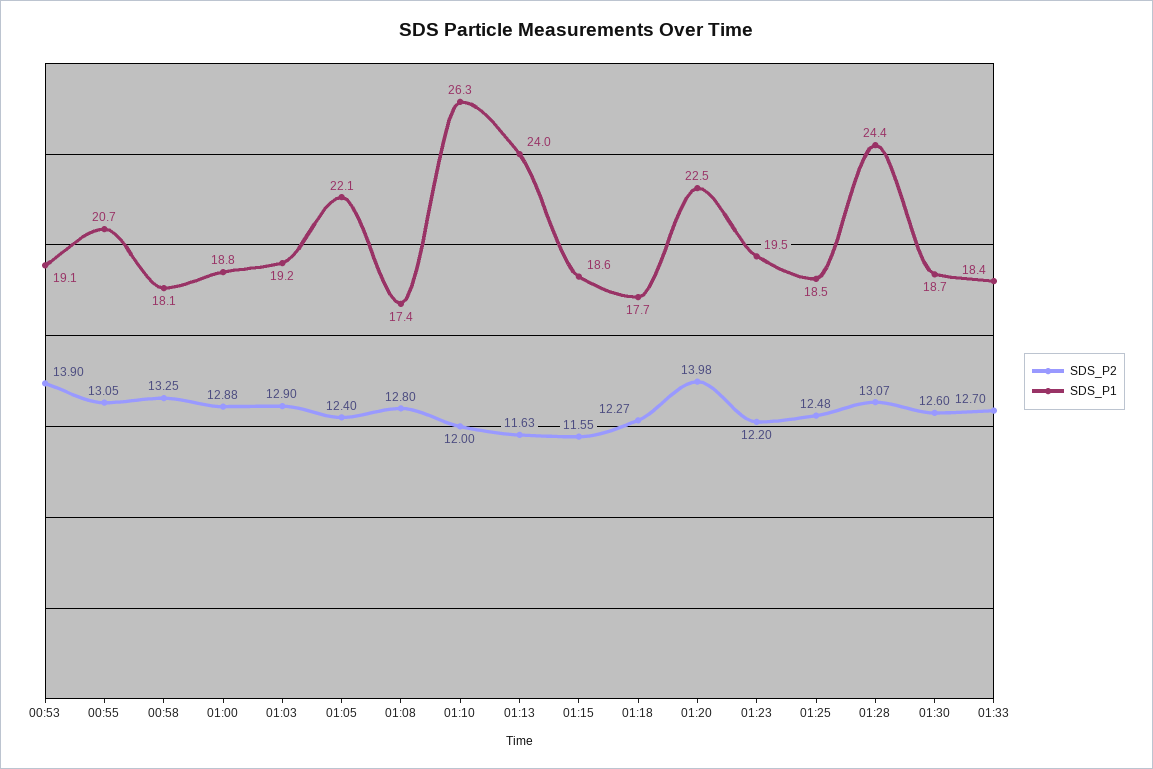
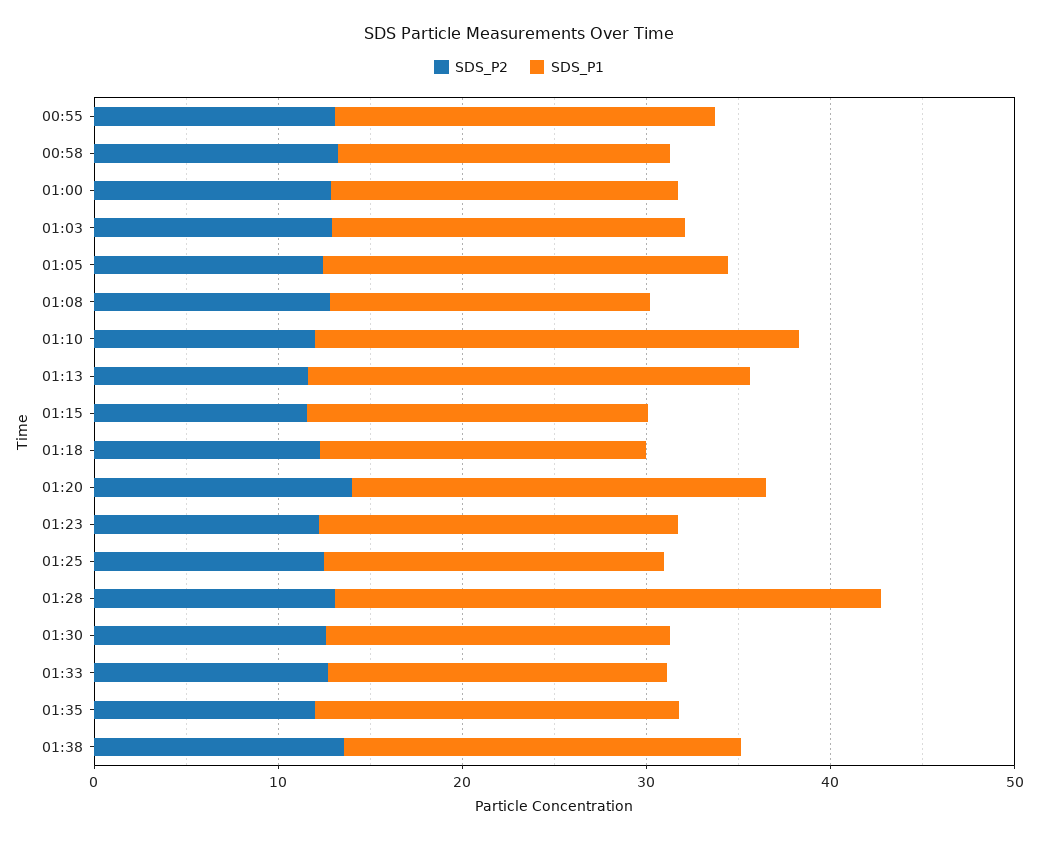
SDS_P2, 00:53: 13.9 -> none
SDS_P1, 00:53: 19.1 -> none
SDS_P1, 01:28: 24.4 -> 30
SDS_P2, 01:35: none -> 12
SDS_P1, 01:35: none -> 20
SDS_P2, 01:38: none -> 14
SDS_P1, 01:38: none -> 22

